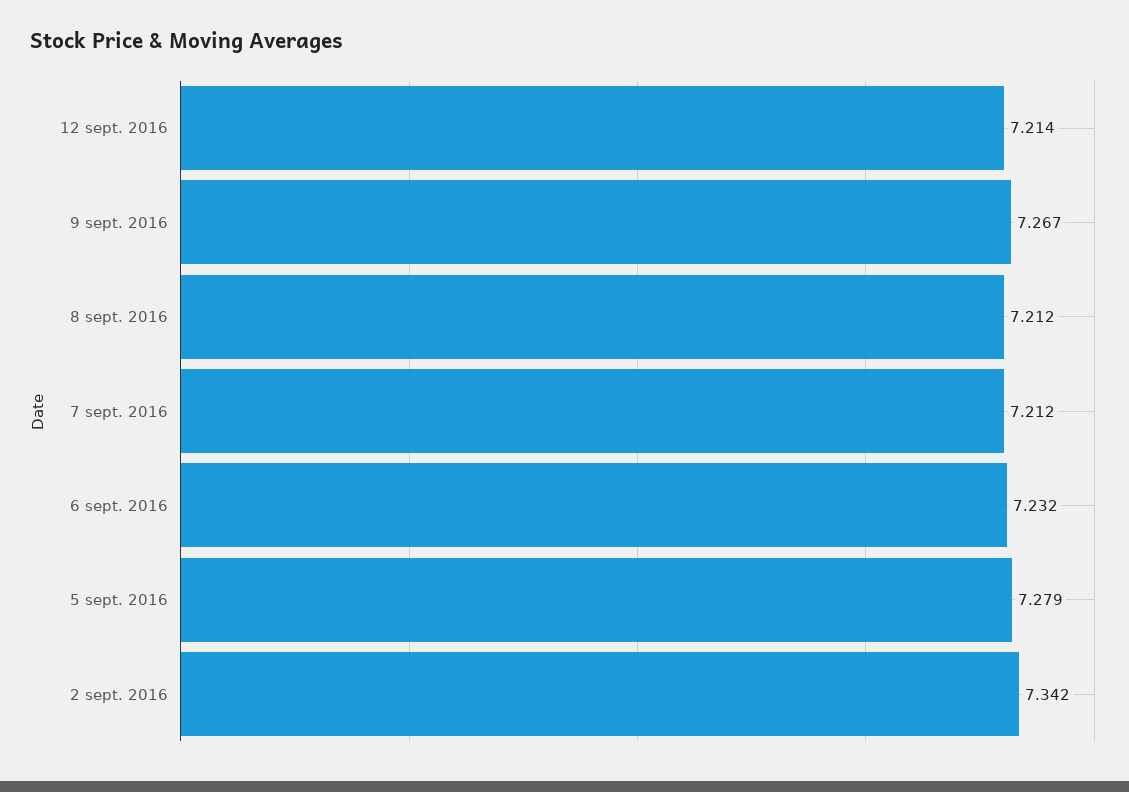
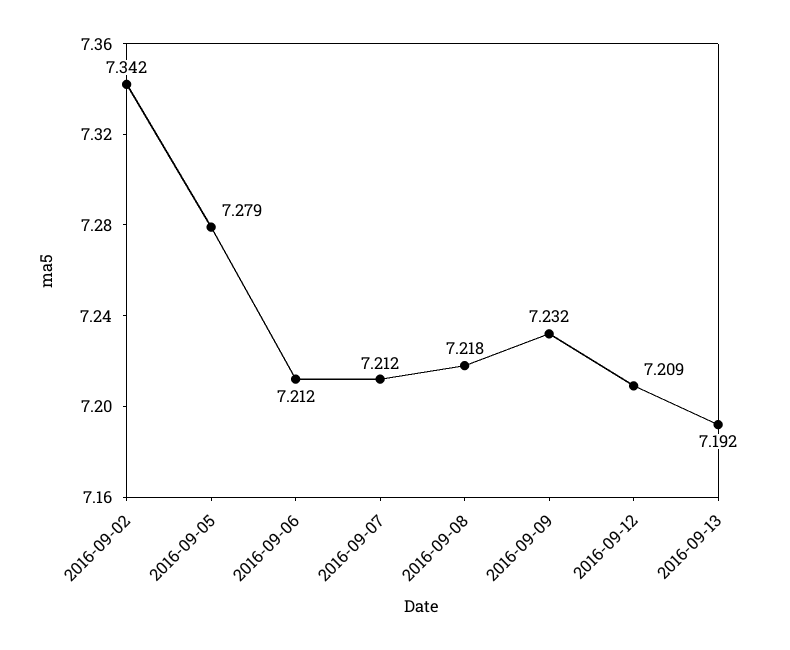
12 sept. 2016: 7.214 -> 7.209
9 sept. 2016: 7.267 -> 7.232
8 sept. 2016: 7.212 -> 7.218
6 sept. 2016: 7.232 -> 7.212
2016-09-13: none -> 7.192

